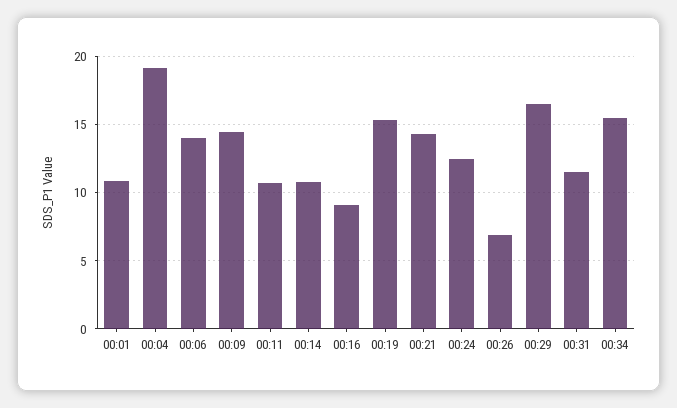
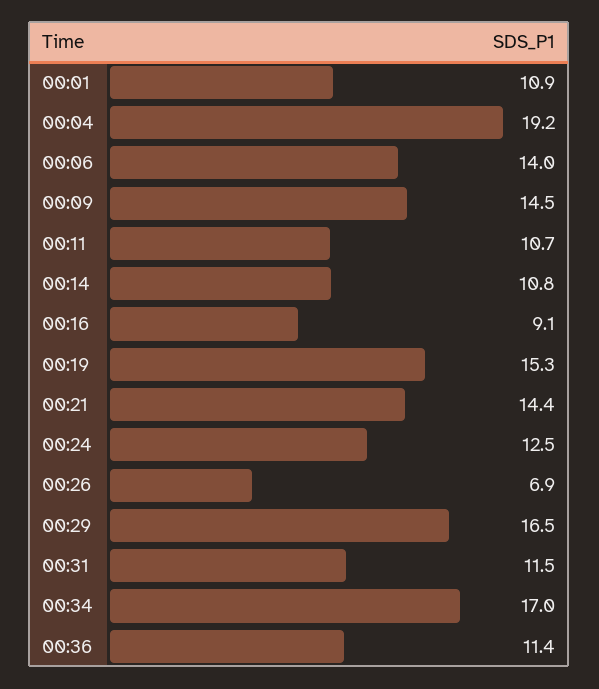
00:34: 15.5 -> 17
00:36: none -> 11.4

